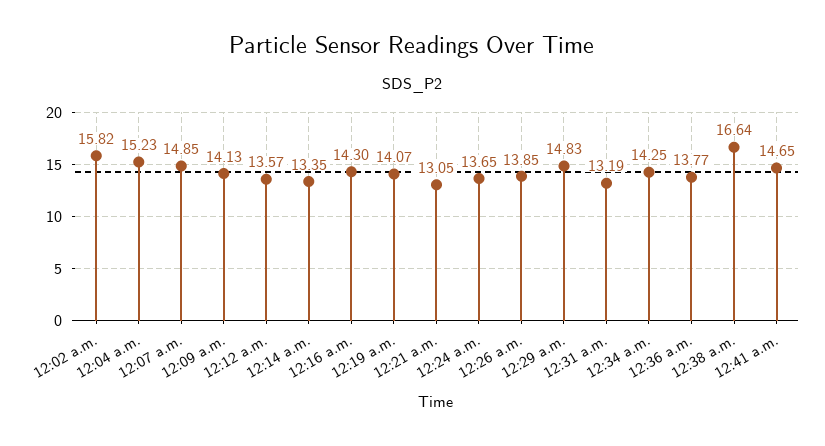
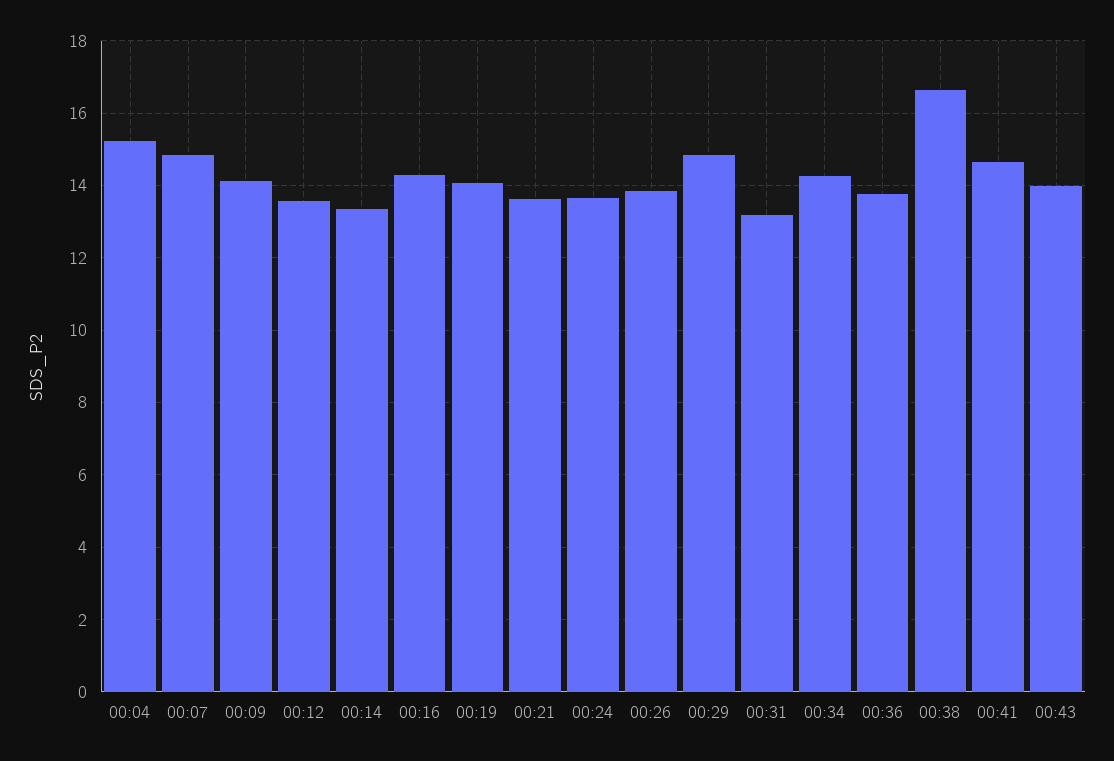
12:02 a.m.: 15.82 -> none
12:21 a.m.: 13.05 -> 13.6
00:43: none -> 14

